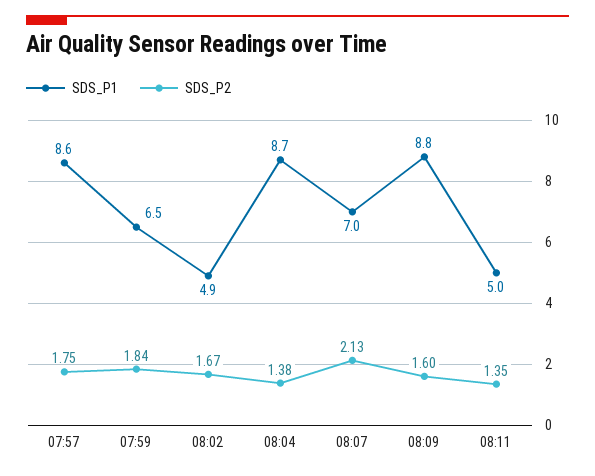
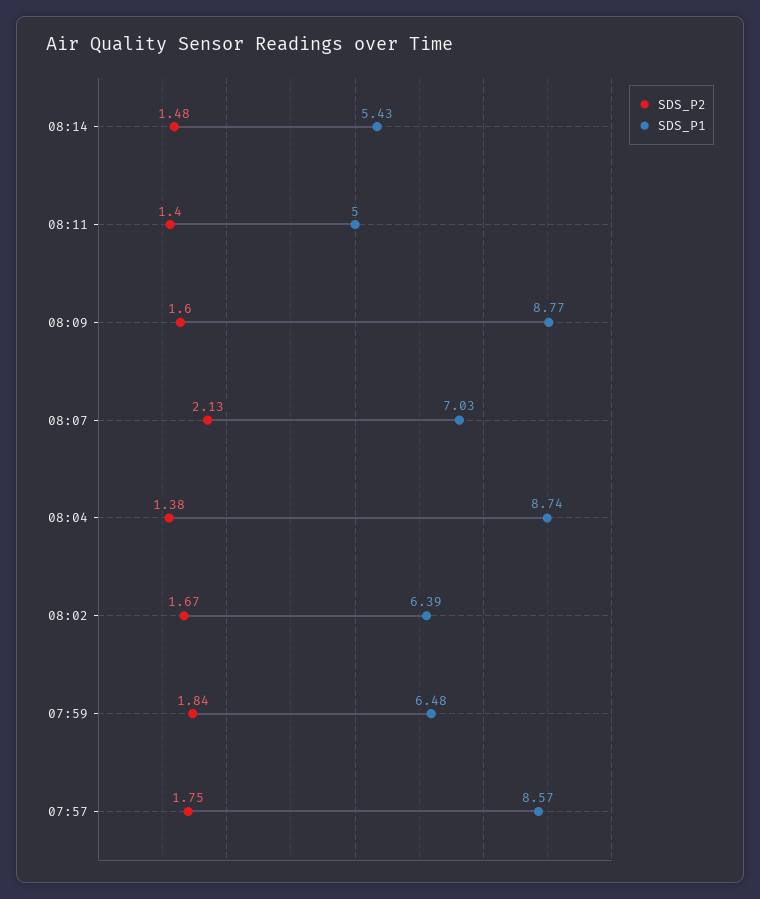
SDS_P1, 08:02: 4.9 -> 6.39
SDS_P2, 08:11: 1.35 -> 1.4
SDS_P2, 08:14: none -> 1.48
SDS_P1, 08:14: none -> 5.43

